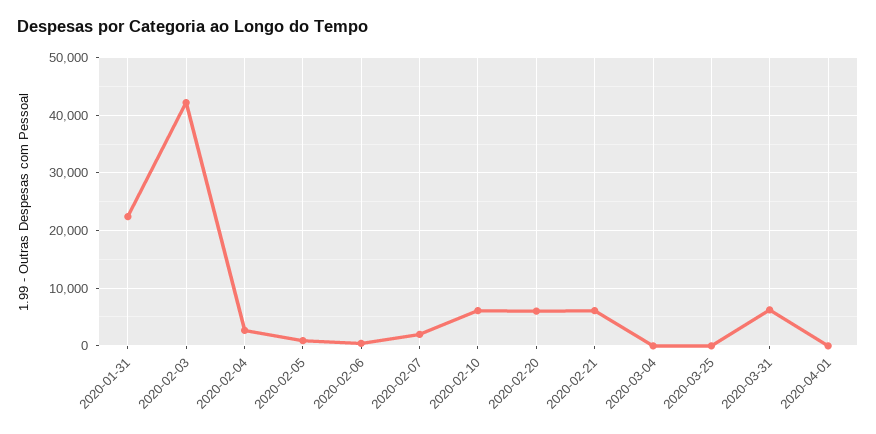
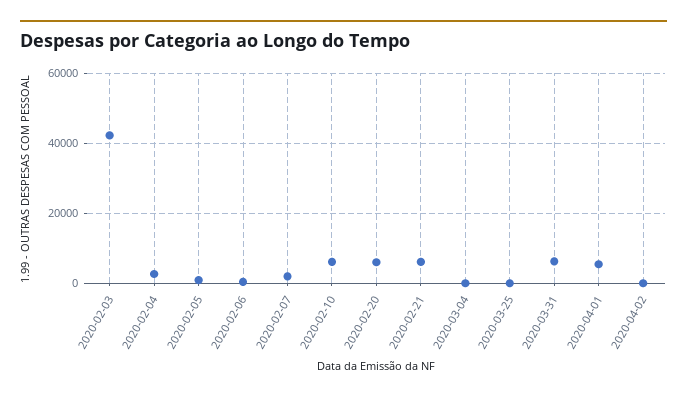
2020-01-31: 22000 -> none
2020-04-01: 0 -> 6000
2020-04-02: none -> 0

